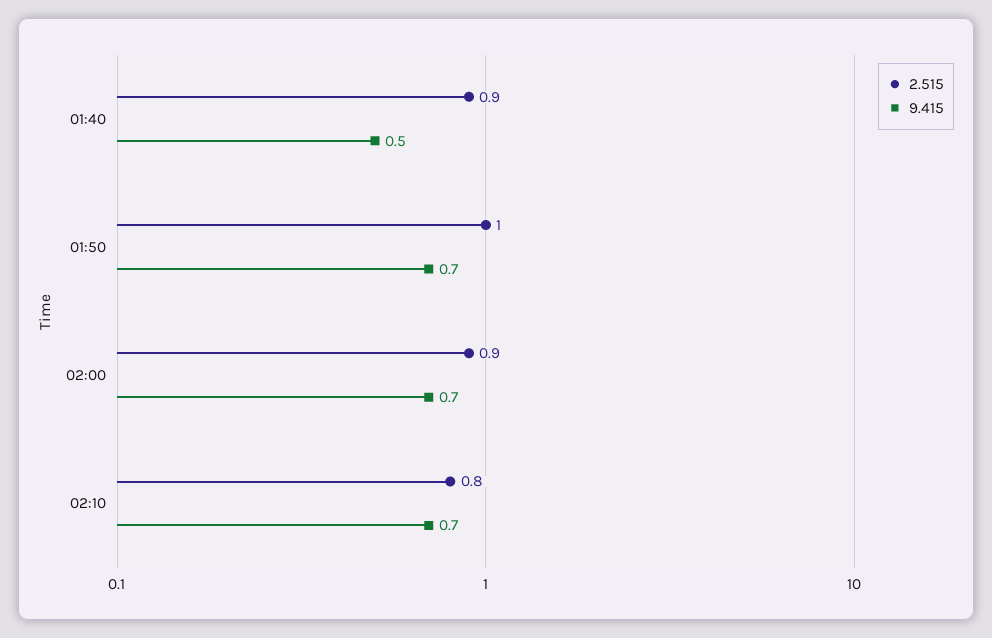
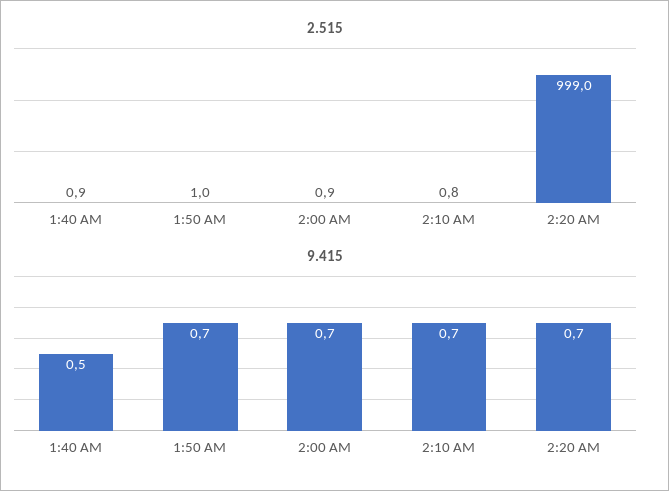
2.515, 2:20 AM: none -> 999
9.415, 2:20 AM: none -> 0.7

